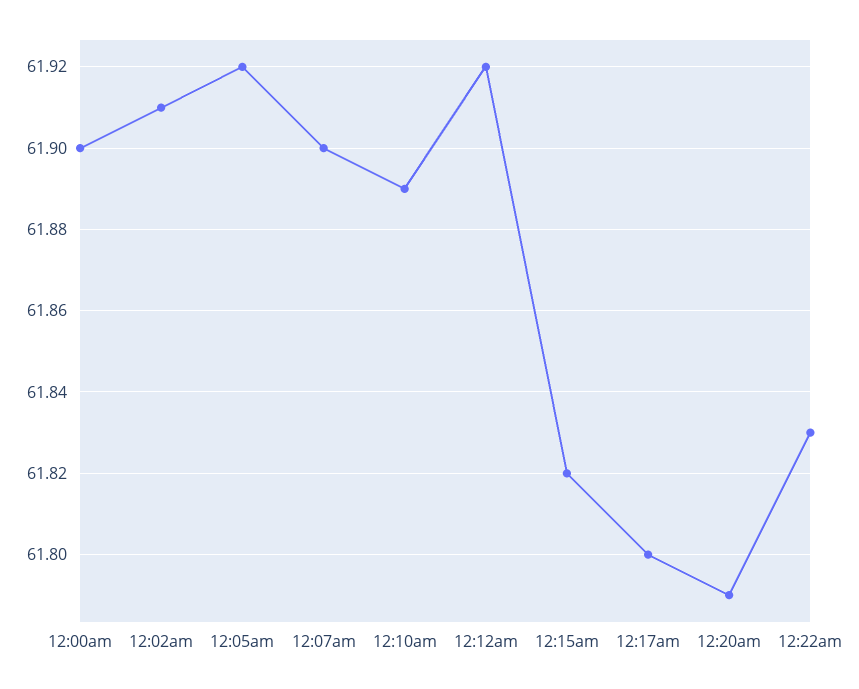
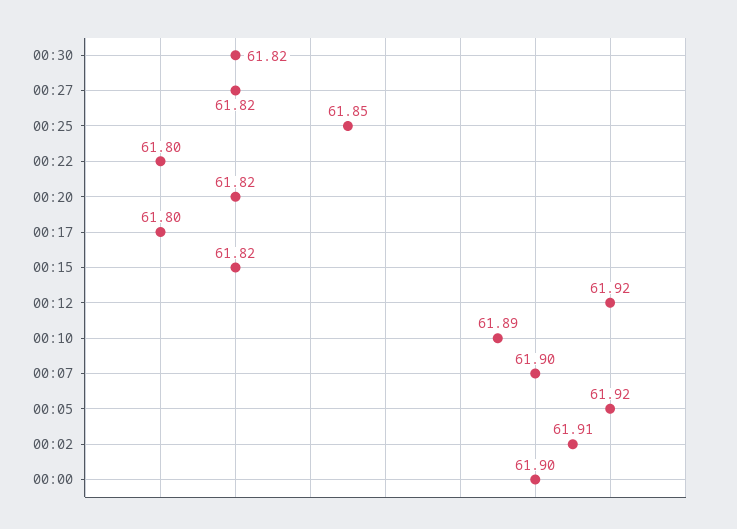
12:20am: 61.79 -> 61.82
12:22am: 61.83 -> 61.8
00:30: none -> 61.82
00:27: none -> 61.82
00:25: none -> 61.85

